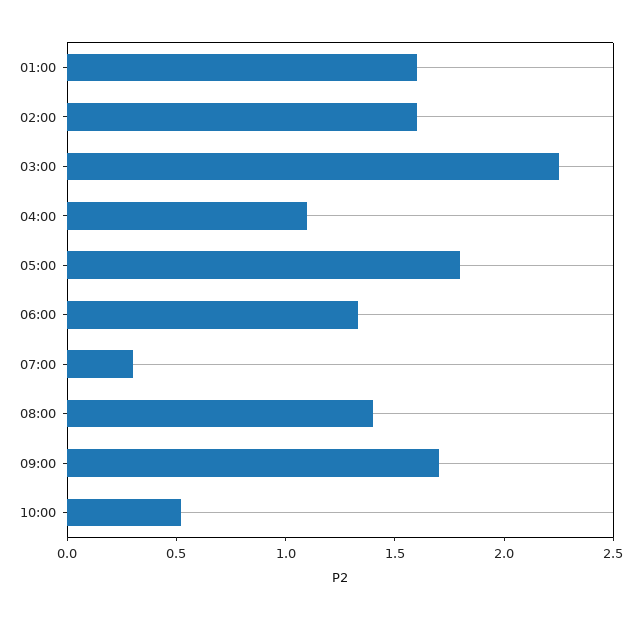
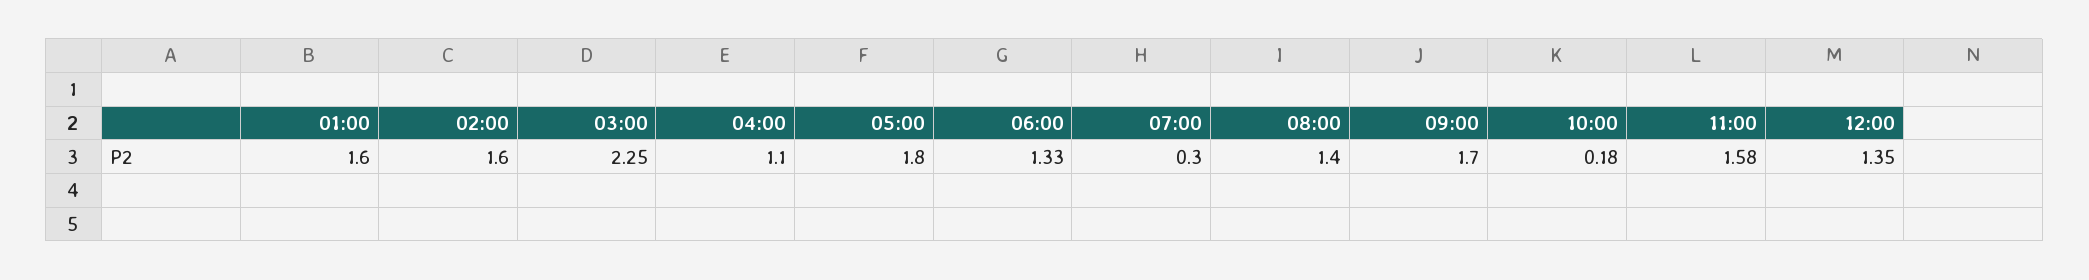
10:00: 0.5 -> 0.18
11:00: none -> 1.58
12:00: none -> 1.35

